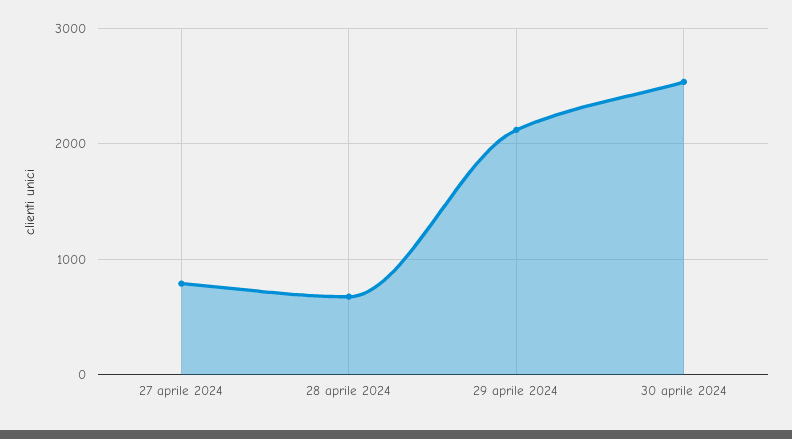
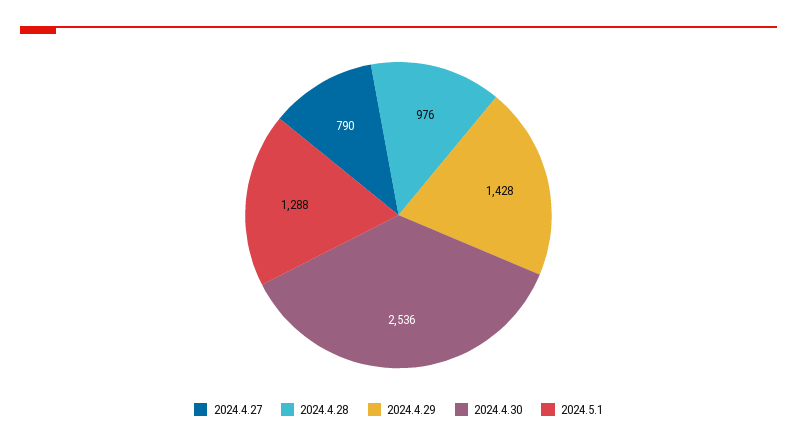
28 aprile 2024: 700 -> 976
29 aprile 2024: 2100 -> 1428
2024.5.1: none -> 1288

